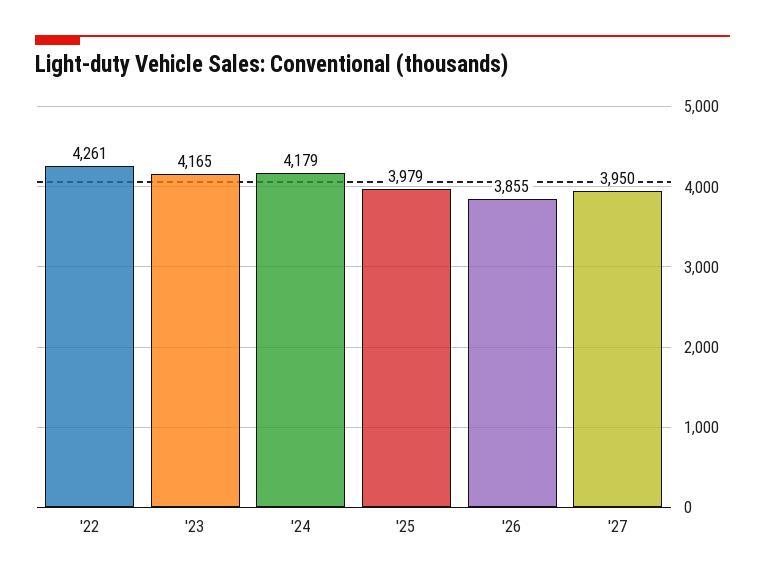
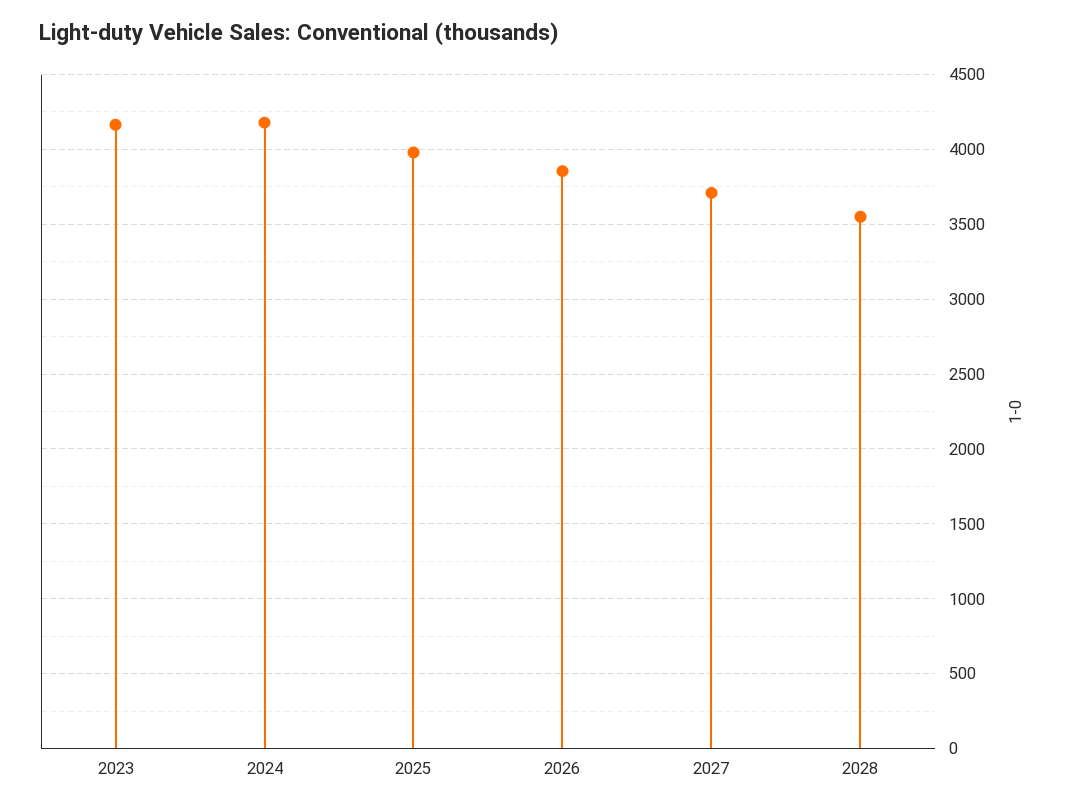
'22: 4261 -> none
'27: 3950 -> 3700
2028: none -> 3550

